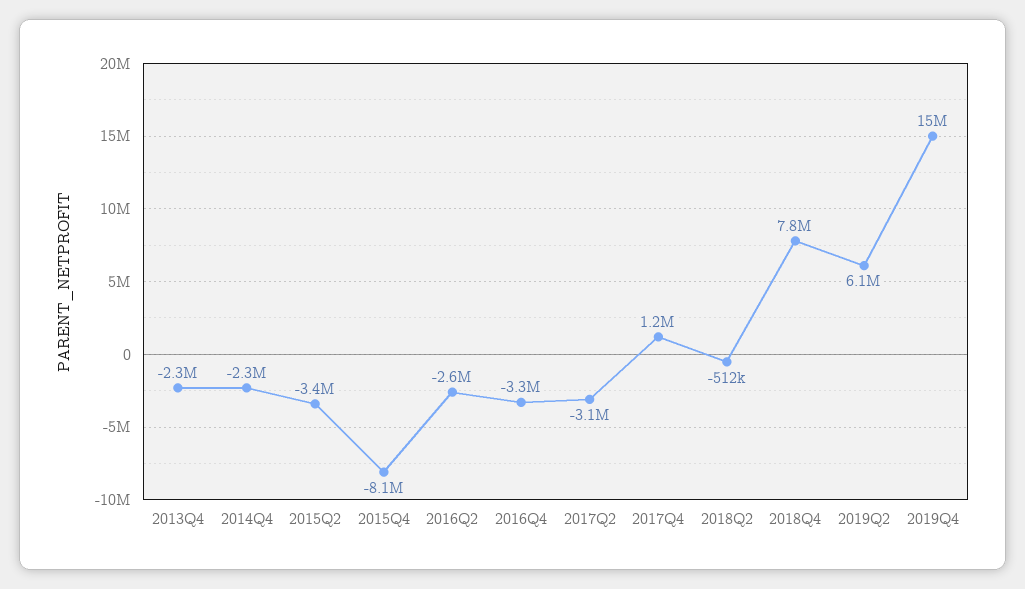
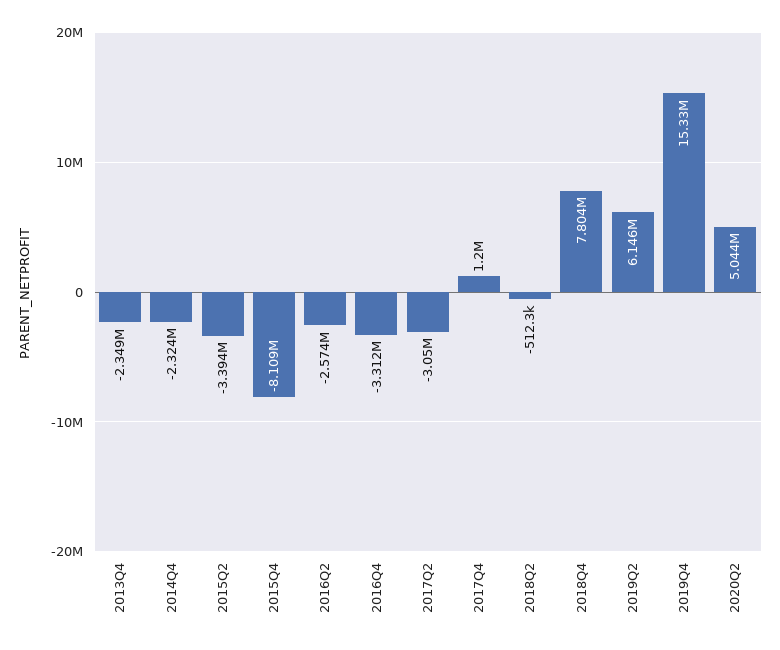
2020Q2: none -> 5044000

